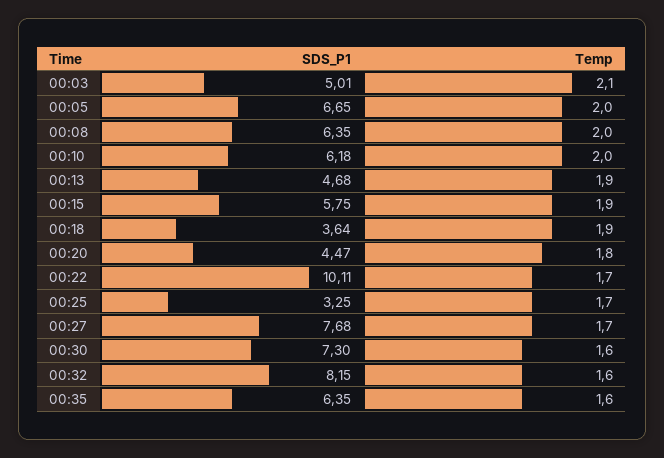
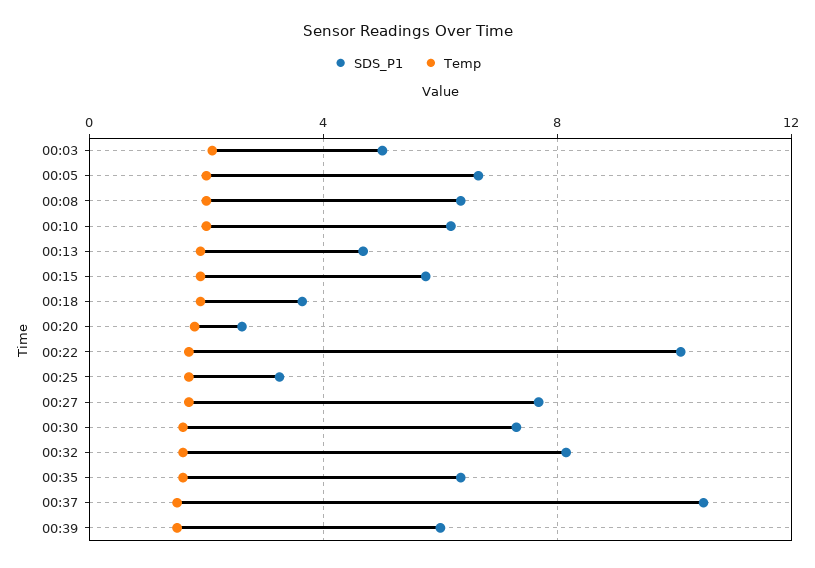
SDS_P1, 00:20: 4.47 -> 2.5
SDS_P1, 00:37: none -> 10.5
Temp, 00:37: none -> 1.5
SDS_P1, 00:39: none -> 6
Temp, 00:39: none -> 1.5

